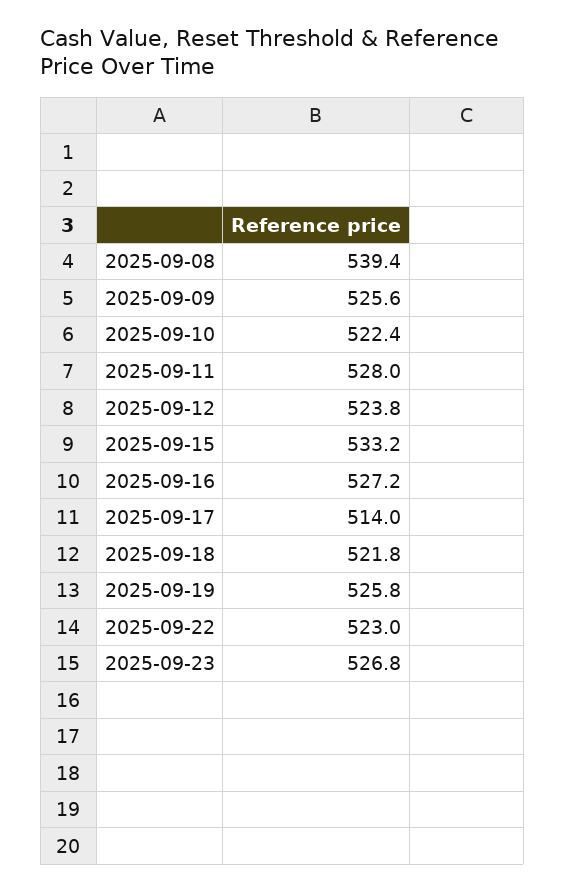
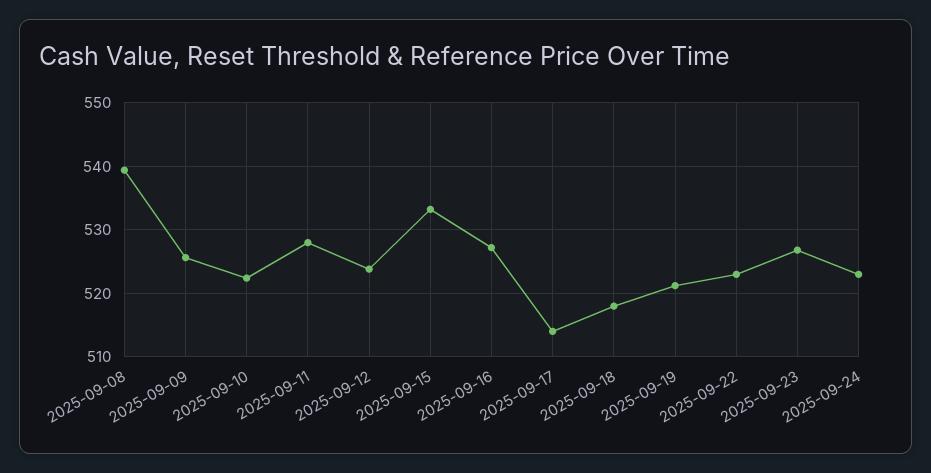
2025-09-18: 521.8 -> 518
2025-09-19: 525.8 -> 521
2025-09-24: none -> 523

